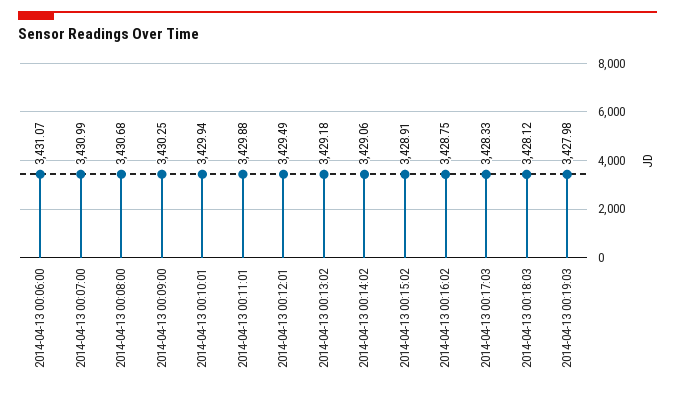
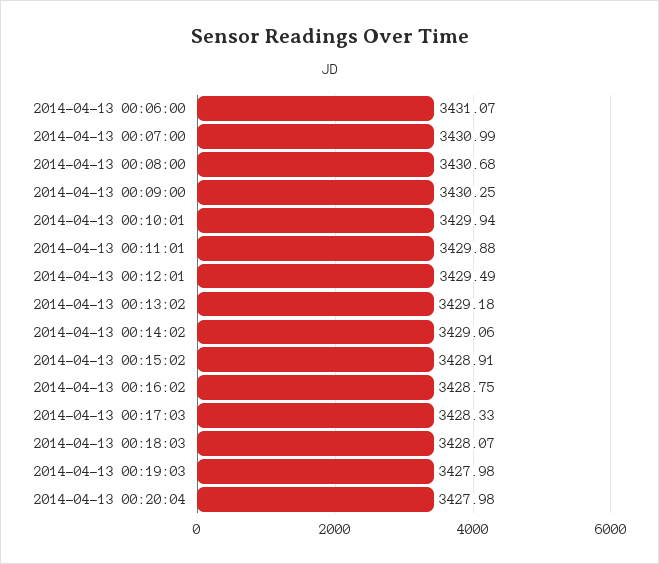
2014-04-13 00:18:03: 3428.12 -> 3428.07
2014-04-13 00:20:04: none -> 3427.98

